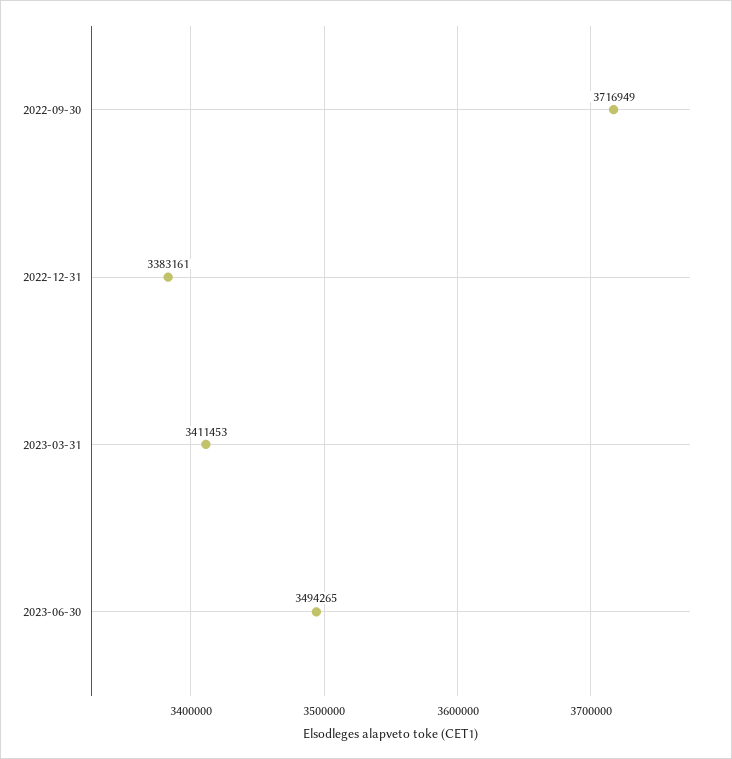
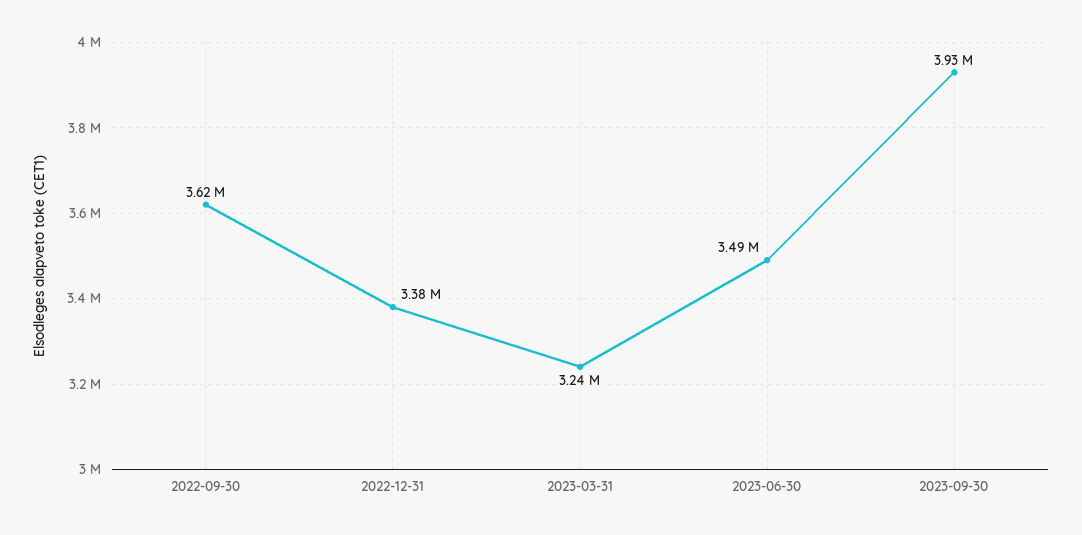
2022-09-30: 3716949 -> 3620000
2023-03-31: 3411453 -> 3240000
2023-09-30: none -> 3930000

